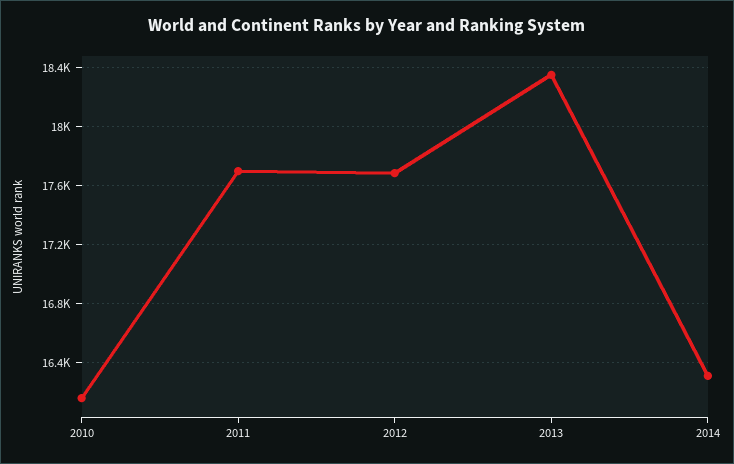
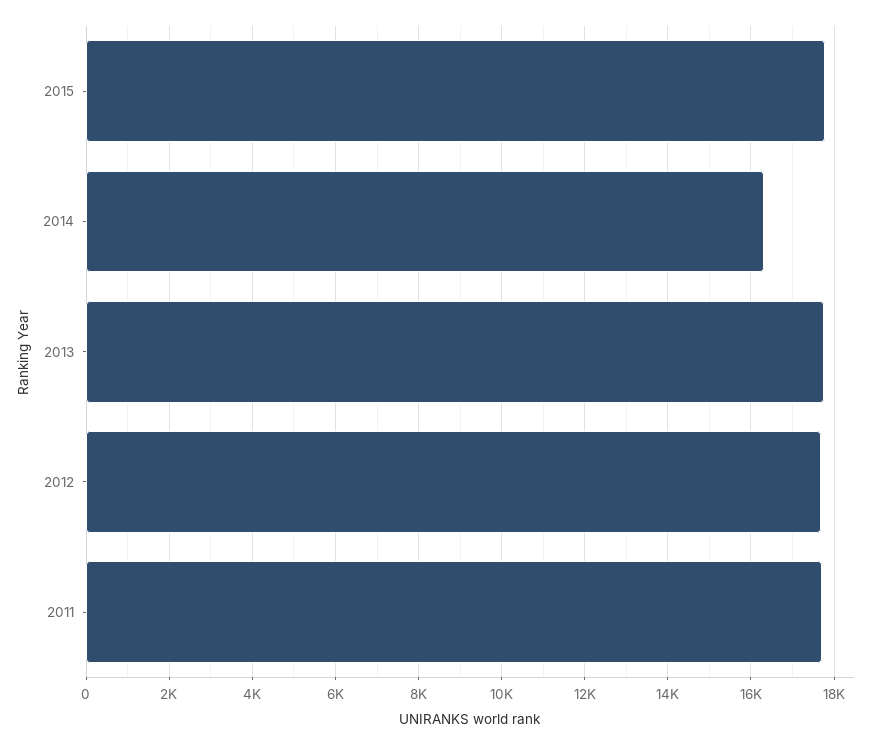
2010: 16150 -> none
2013: 18350 -> 17800
2015: none -> 17800

